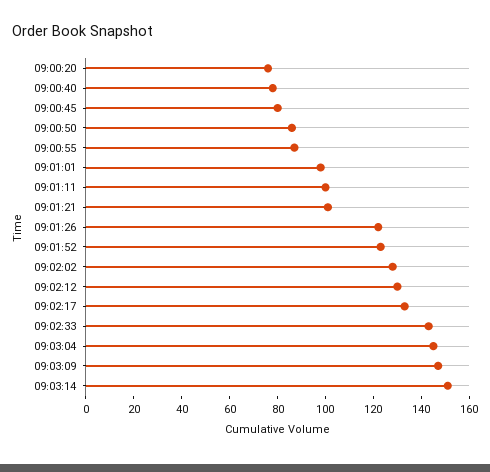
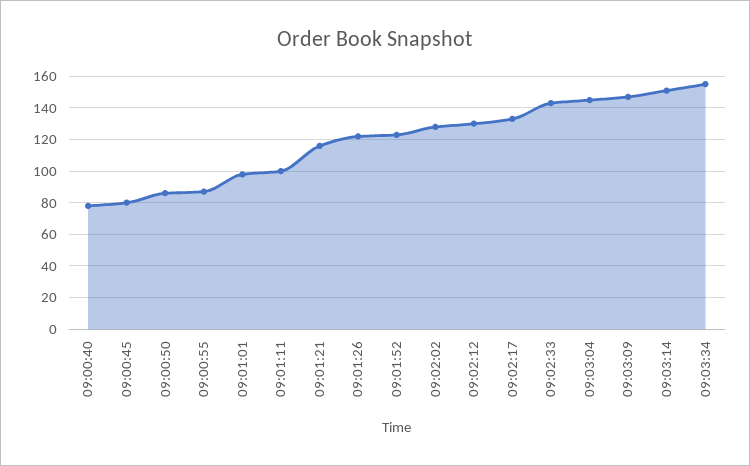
09:00:20: 75 -> none
09:01:21: 100 -> 115
09:03:34: none -> 155

